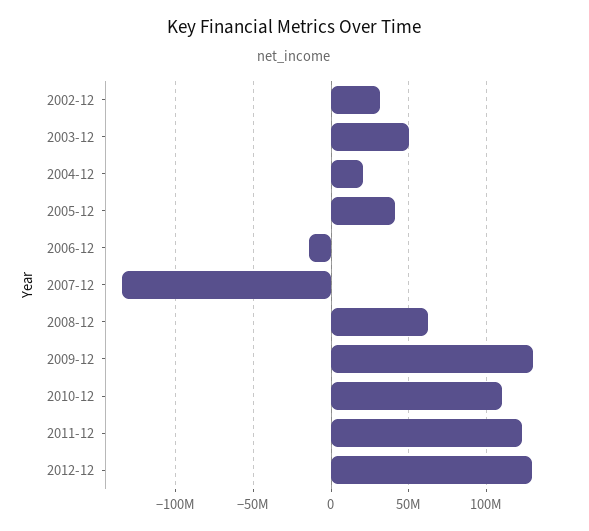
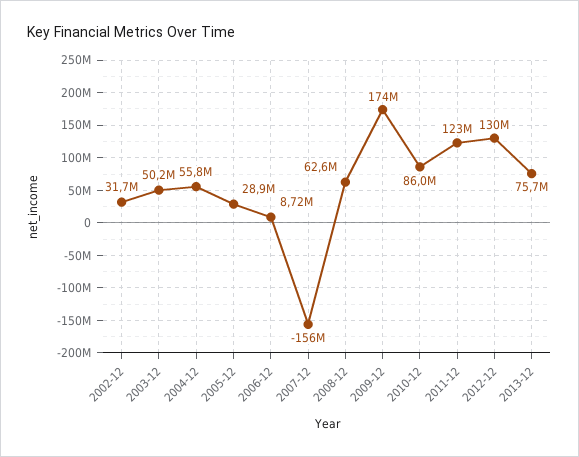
2004-12: 20000000 -> 55800000
2005-12: 40000000 -> 28900000
2006-12: -15000000 -> 8720000
2007-12: -135000000 -> -156000000
2009-12: 130000000 -> 174000000
2010-12: 110000000 -> 86000000
2013-12: none -> 75700000

